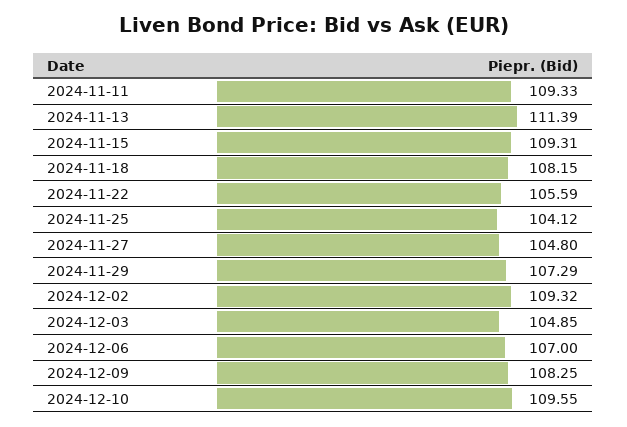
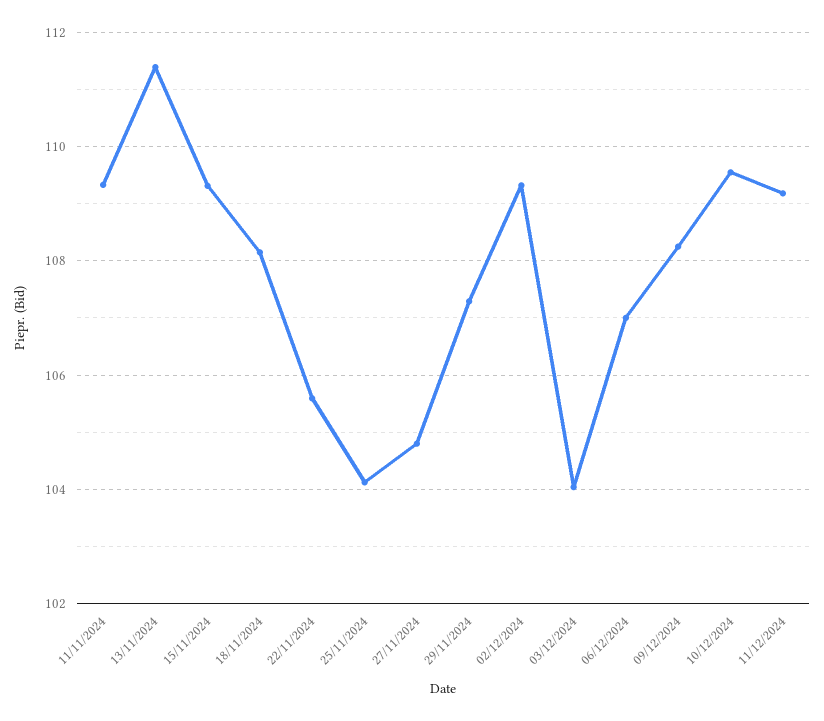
2024-12-03: 104.85 -> 104
11/12/2024: none -> 109.2

